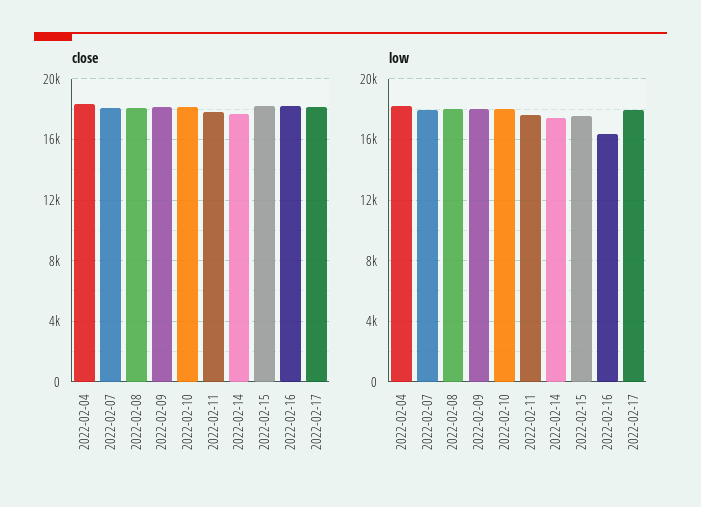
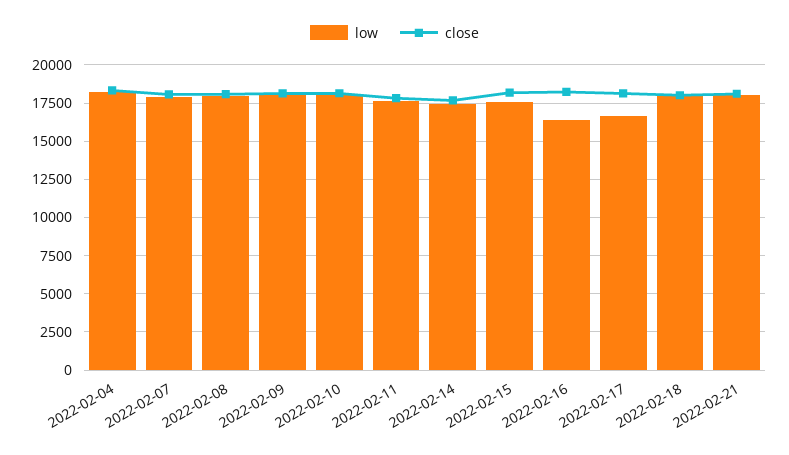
low, 2022-02-17: 18000 -> 16500
low, 2022-02-18: none -> 18000
close, 2022-02-18: none -> 18000
low, 2022-02-21: none -> 18000
close, 2022-02-21: none -> 18000

